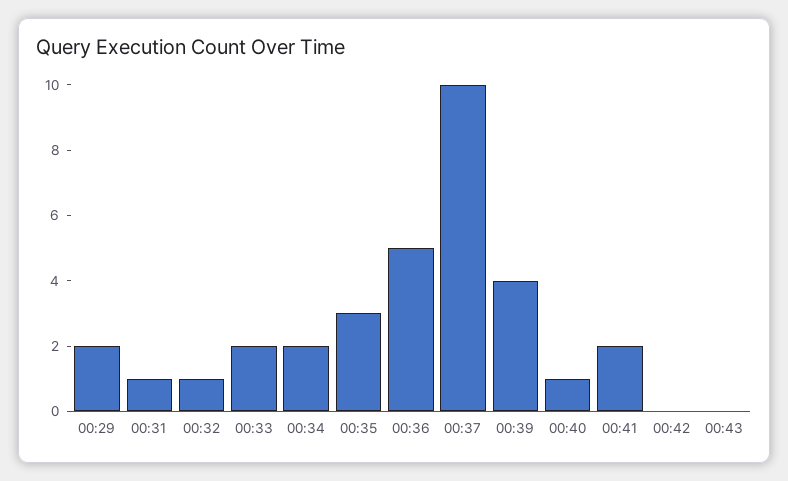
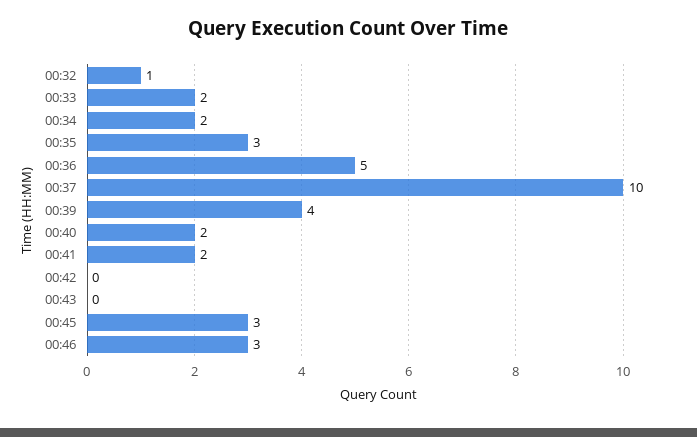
00:29: 2 -> none
00:31: 1 -> none
00:40: 1 -> 2
00:45: none -> 3
00:46: none -> 3

